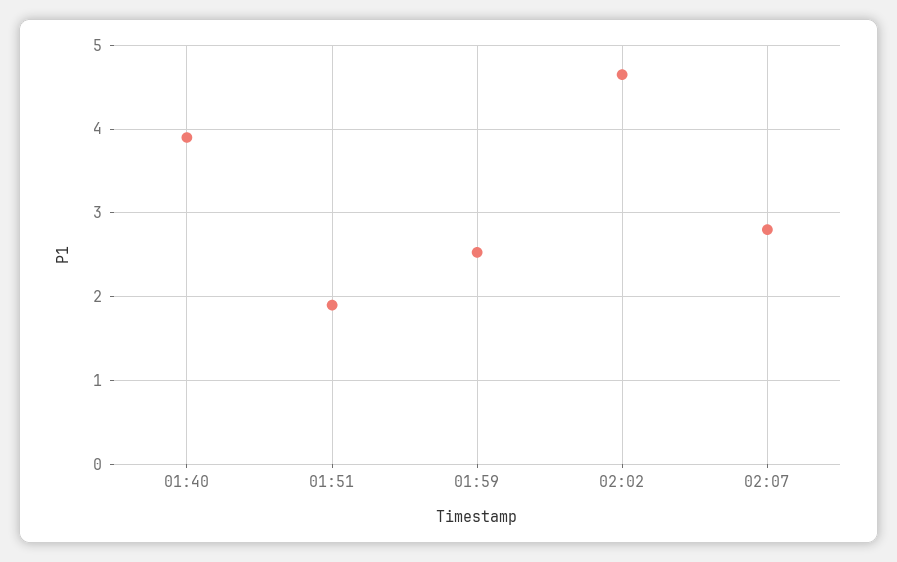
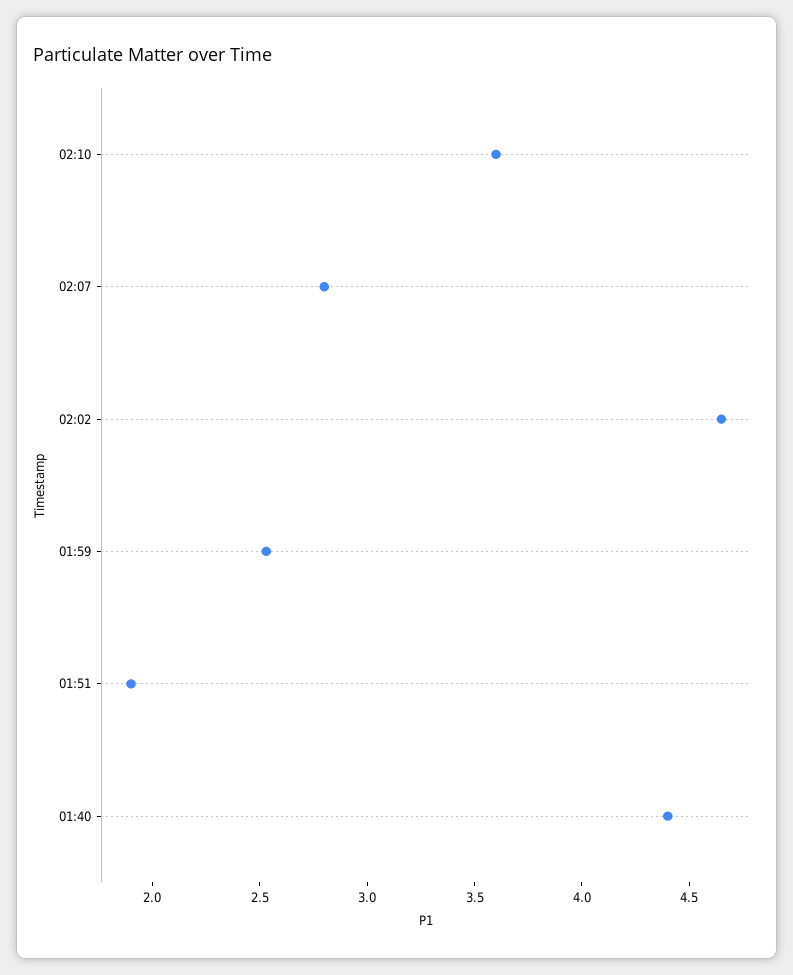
01:40: 3.9 -> 4.4
02:10: none -> 3.6

